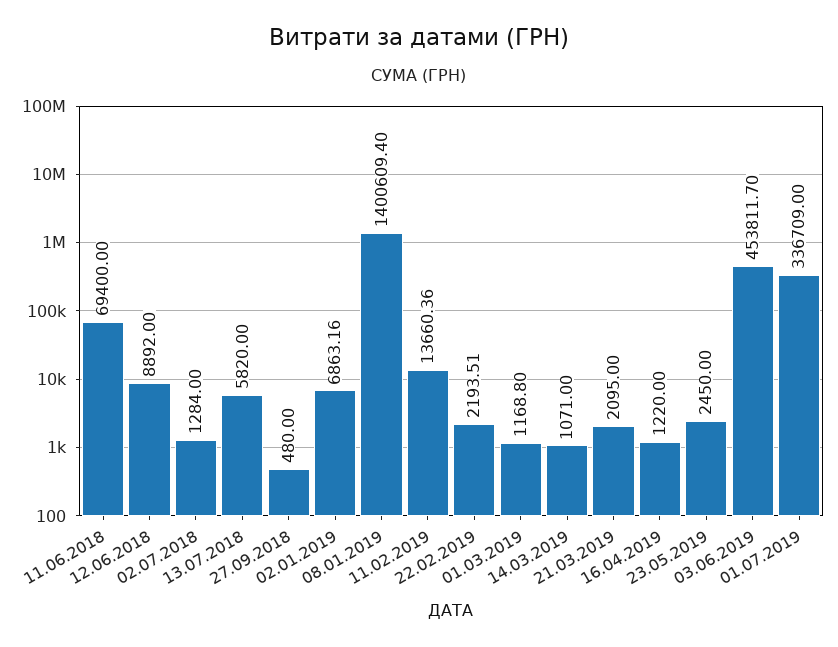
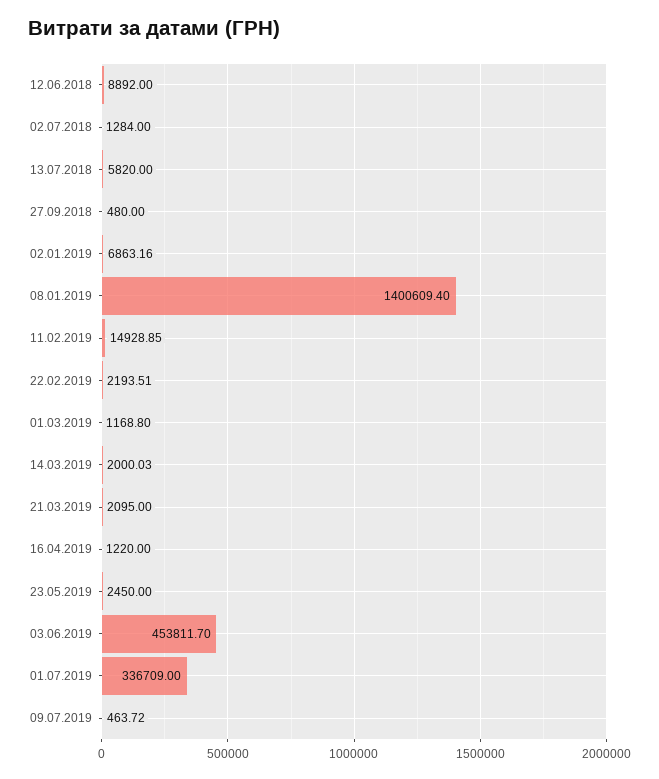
11.06.2018: 69400 -> none
11.02.2019: 13660.36 -> 14928.85
14.03.2019: 1071 -> 2000.03
09.07.2019: none -> 463.72

